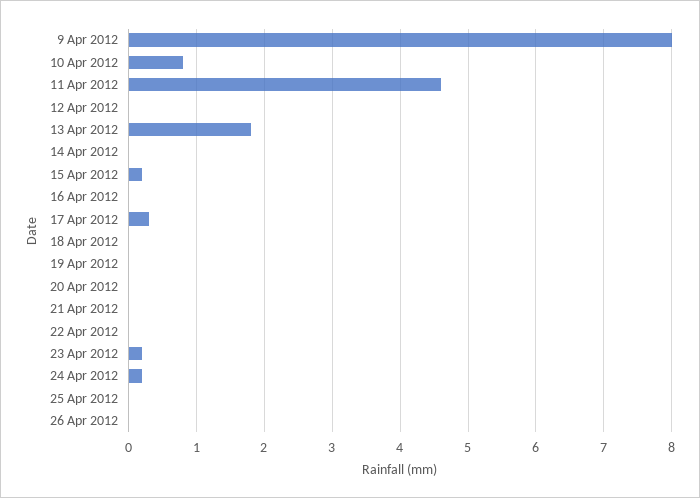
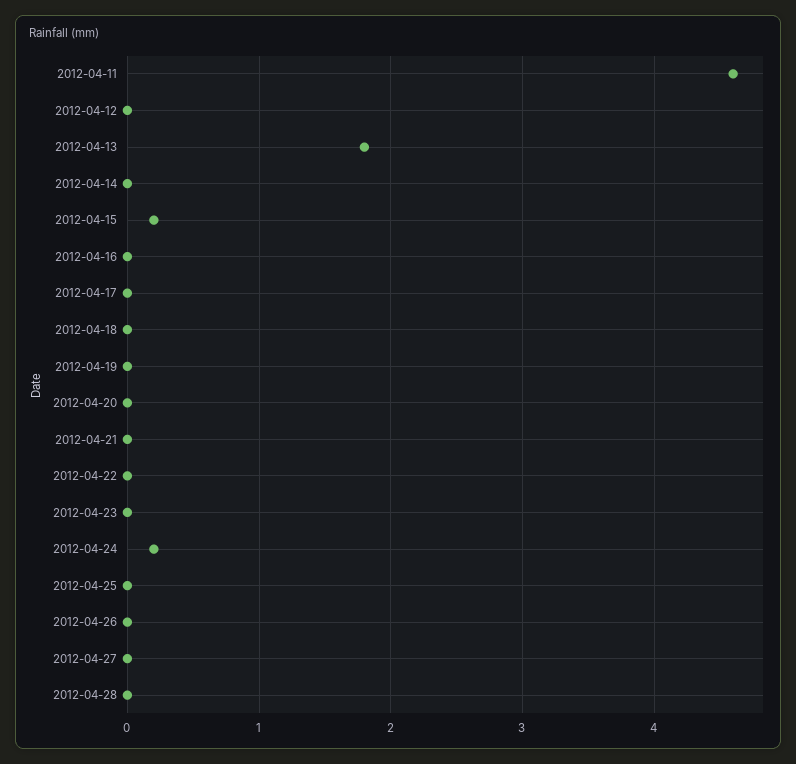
9 Apr 2012: 8 -> none
10 Apr 2012: 0.8 -> none
17 Apr 2012: 0.3 -> 0
23 Apr 2012: 0.2 -> 0
2012-04-27: none -> 0
2012-04-28: none -> 0

